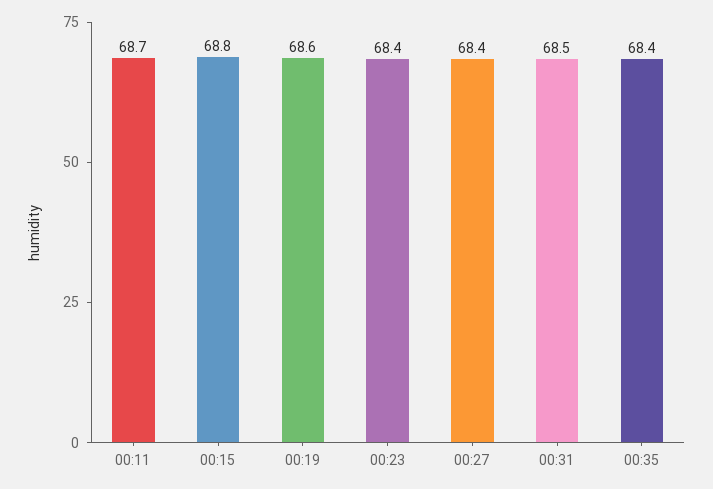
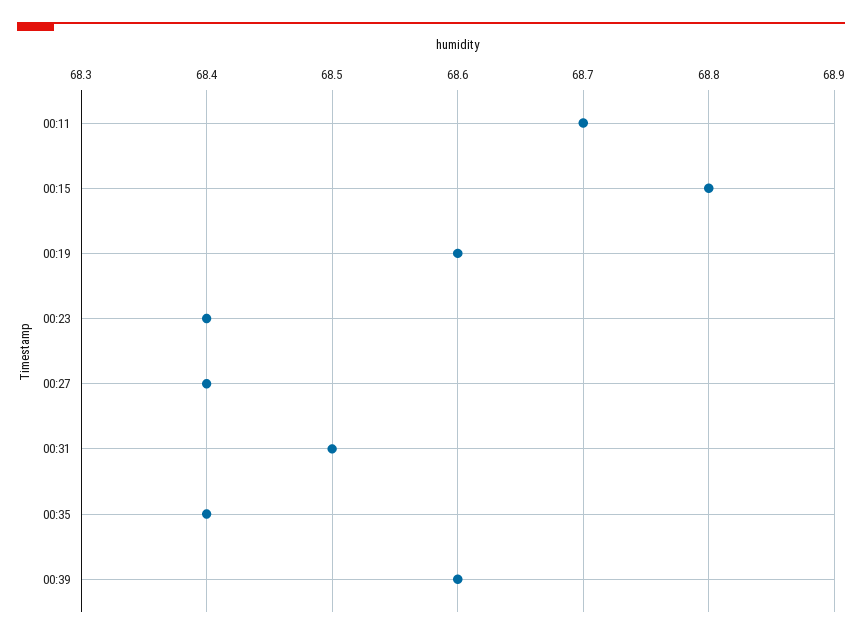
00:39: none -> 68.6

